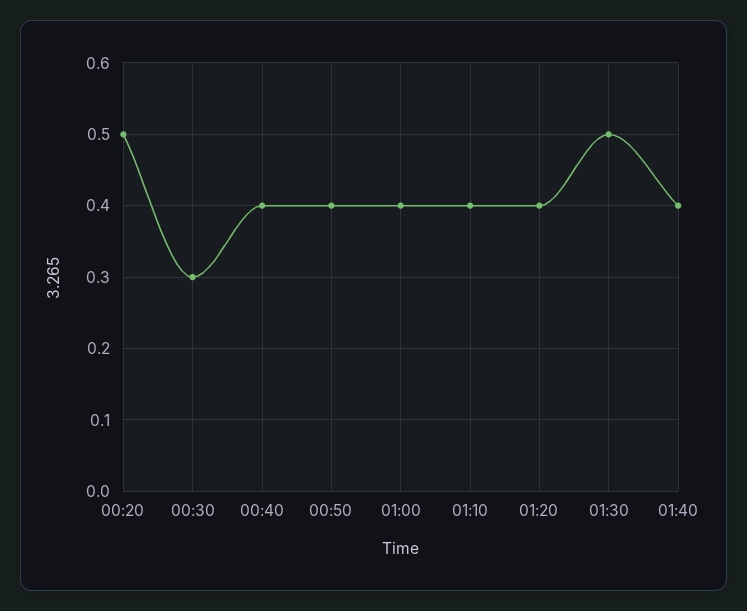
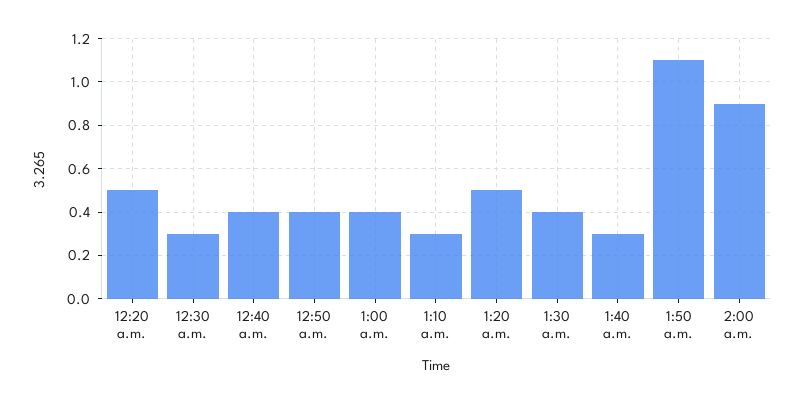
01:10: 0.4 -> 0.3
01:20: 0.4 -> 0.5
01:30: 0.5 -> 0.4
01:40: 0.4 -> 0.3
1:50 a.m.: none -> 1.1
2:00 a.m.: none -> 0.9

